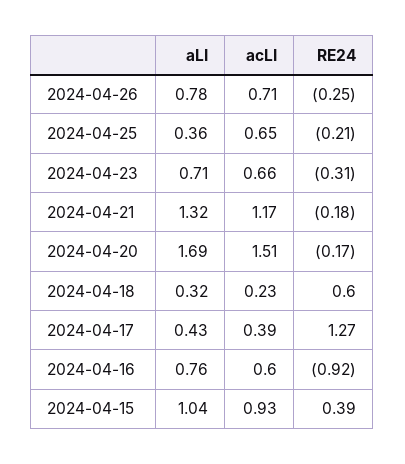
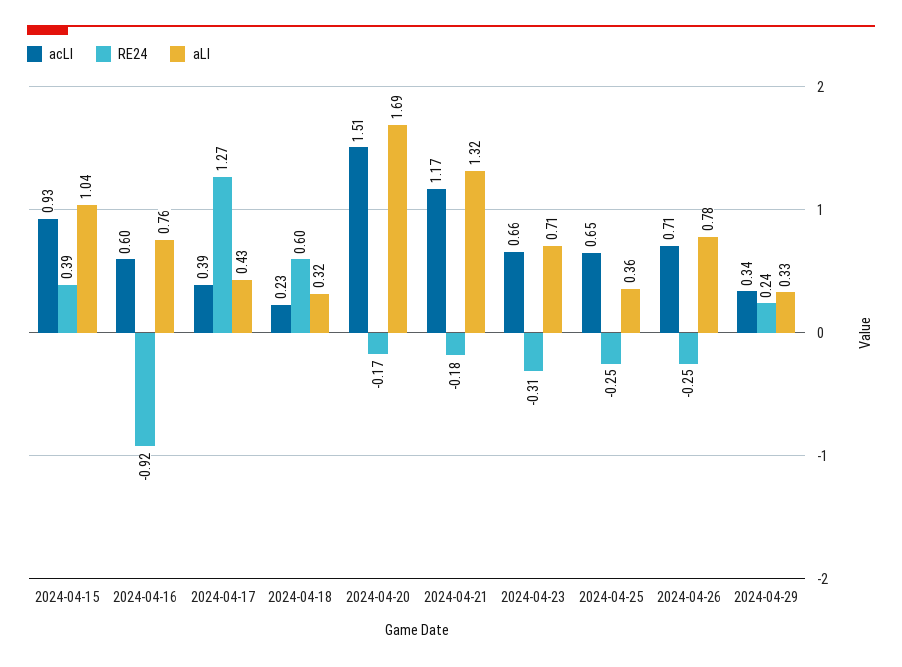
RE24, 2024-04-25: -0.21 -> -0.25
acLI, 2024-04-29: none -> 0.34
RE24, 2024-04-29: none -> 0.24
aLI, 2024-04-29: none -> 0.33

